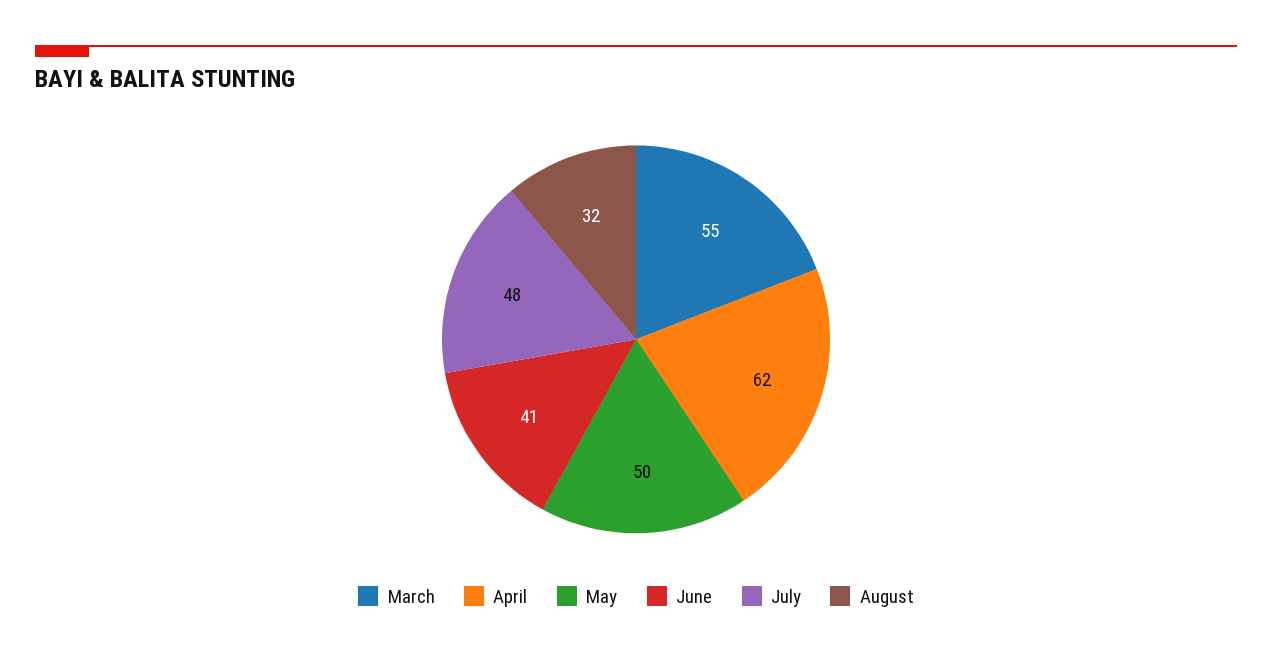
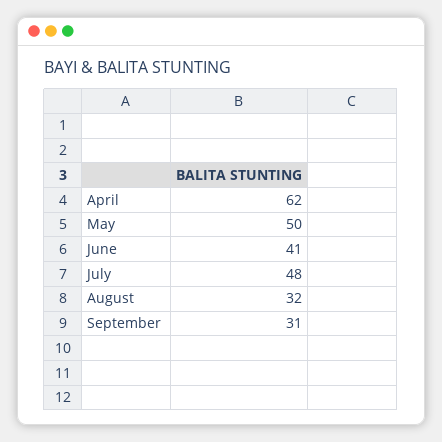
March: 55 -> none
September: none -> 31

